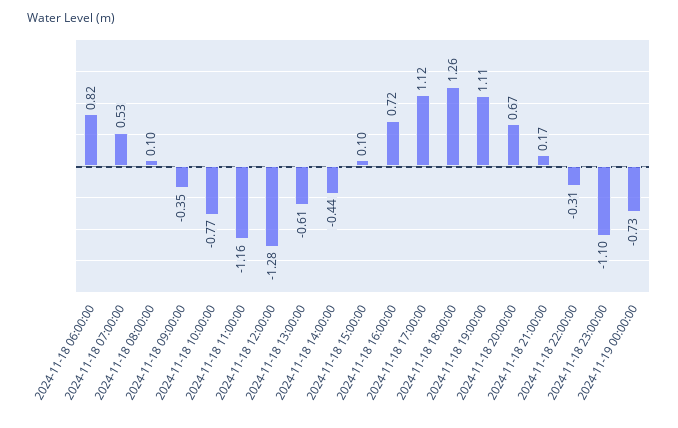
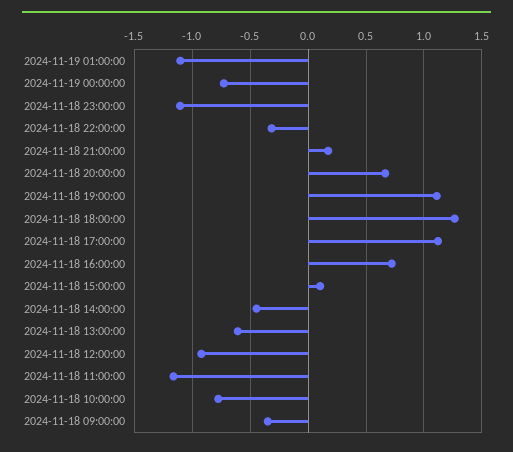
2024-11-18 06:00:00: 0.82 -> none
2024-11-18 07:00:00: 0.53 -> none
2024-11-18 08:00:00: 0.1 -> none
2024-11-18 12:00:00: -1.28 -> -0.9
2024-11-19 01:00:00: none -> -1.1

